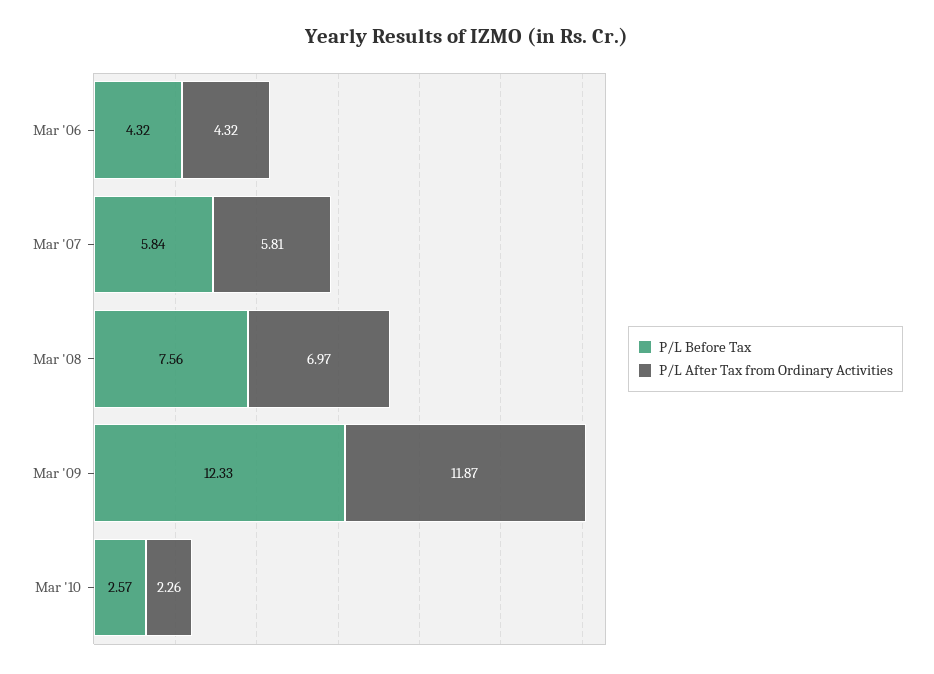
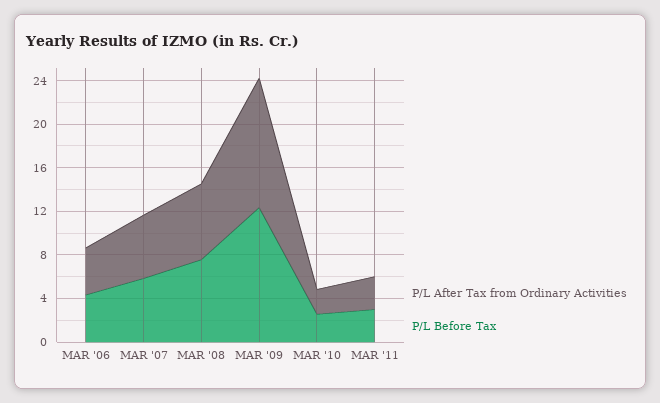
P/L After Tax from Ordinary Activities, MAR '11: none -> 3
P/L Before Tax, MAR '11: none -> 3

